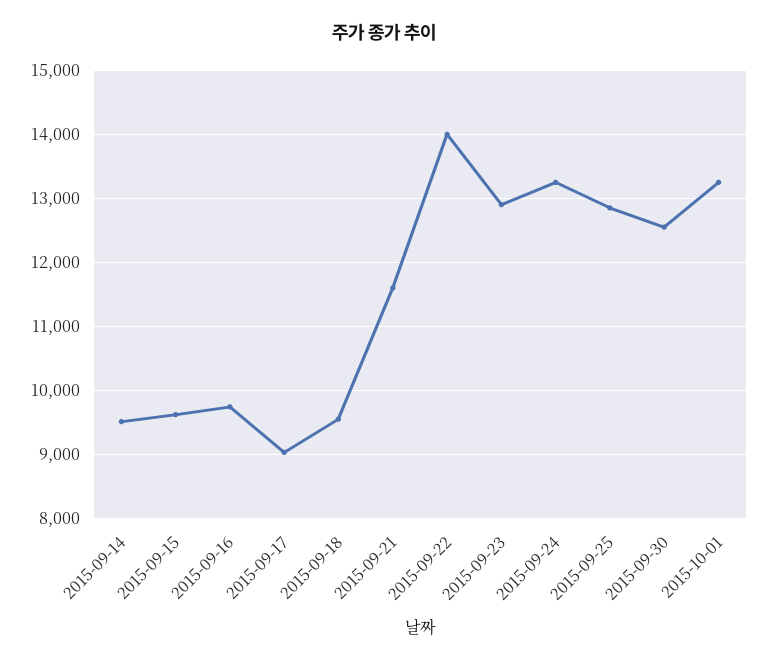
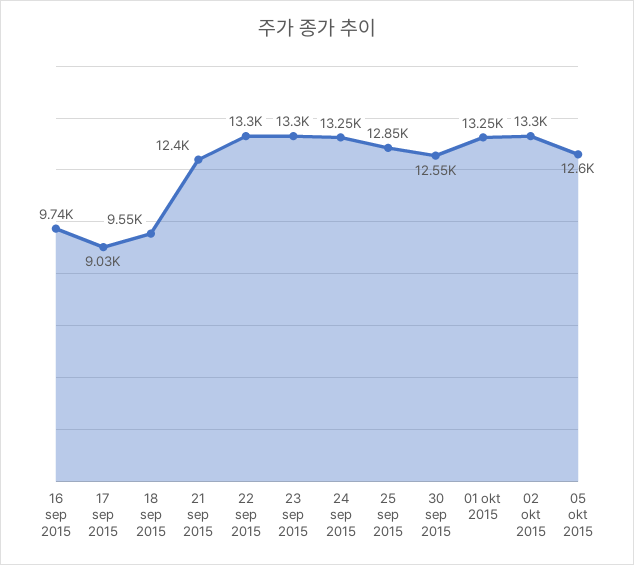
2015-09-14: 9500 -> none
2015-09-15: 9600 -> none
2015-09-21: 11600 -> 12400
2015-09-22: 14000 -> 13300
2015-09-23: 12900 -> 13300
02 okt 2015: none -> 13300
05 okt 2015: none -> 12600

